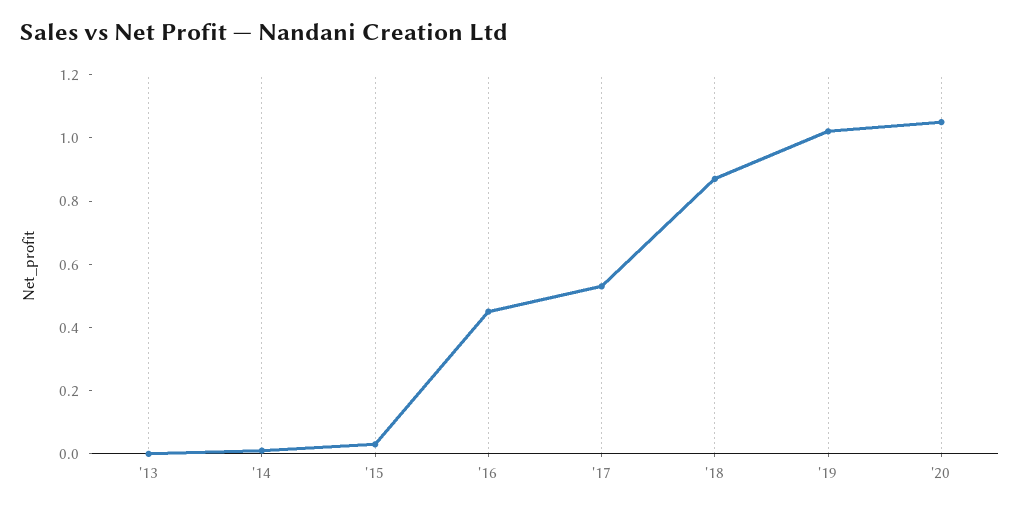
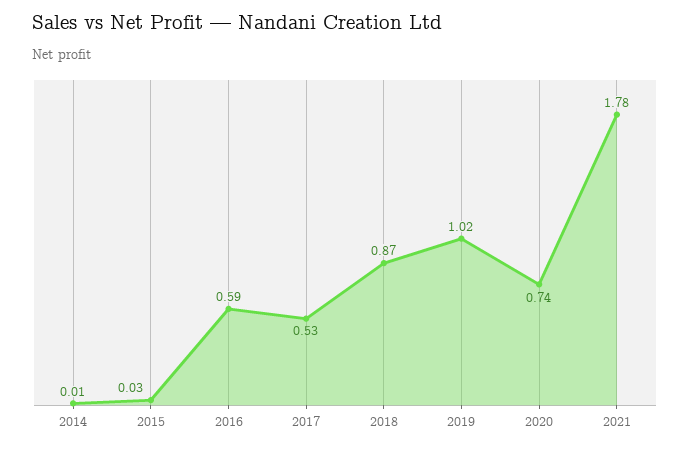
'13: 0 -> none
'16: 0.45 -> 0.59
'20: 1.05 -> 0.74
2021: none -> 1.78

